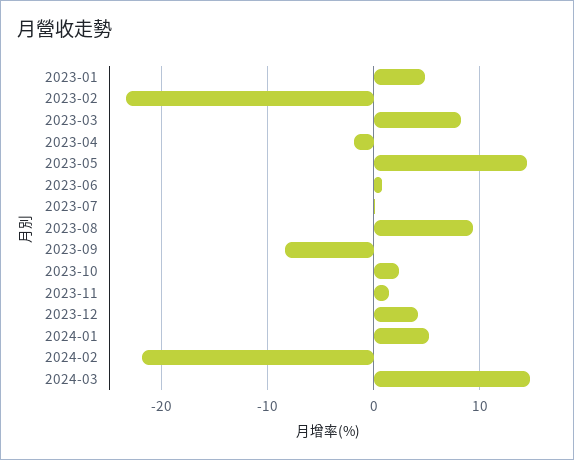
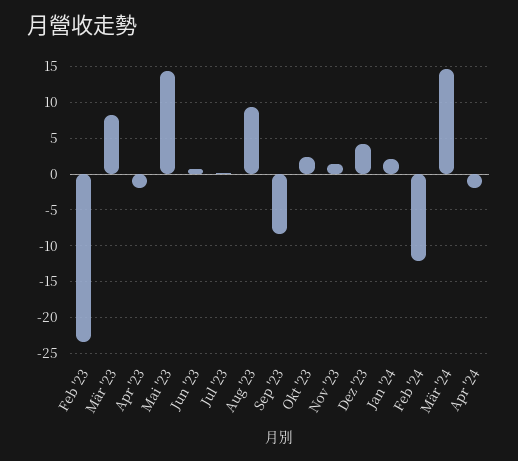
2023-01: 5 -> none
2024-01: 5 -> 2
2024-02: -22 -> -12
Apr '24: none -> -2

